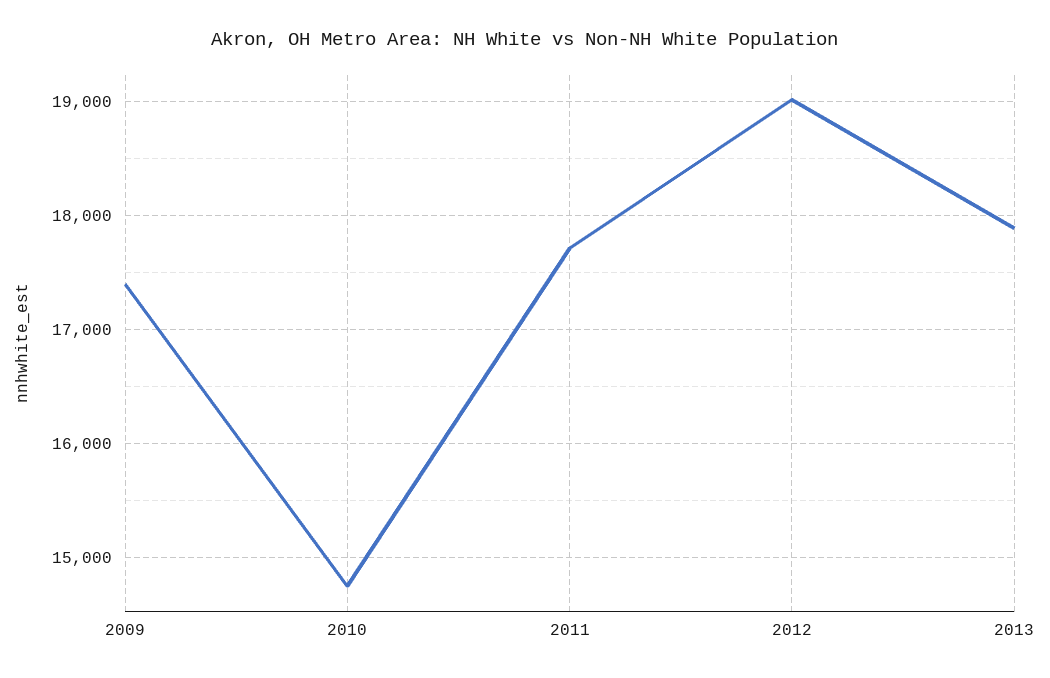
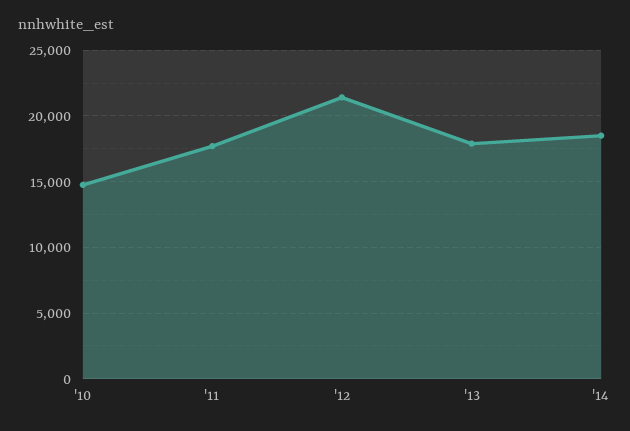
2009: 17400 -> none
2012: 19000 -> 21500
'14: none -> 18500

